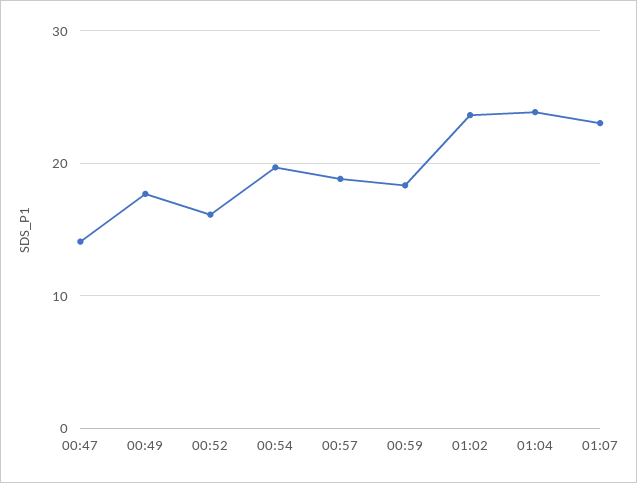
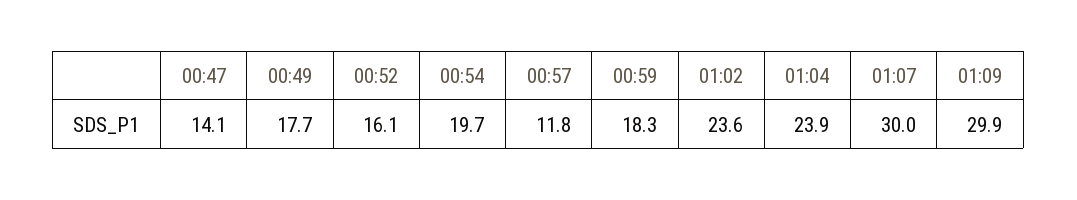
00:57: 19 -> 11.8
01:07: 23 -> 30
01:09: none -> 29.9

